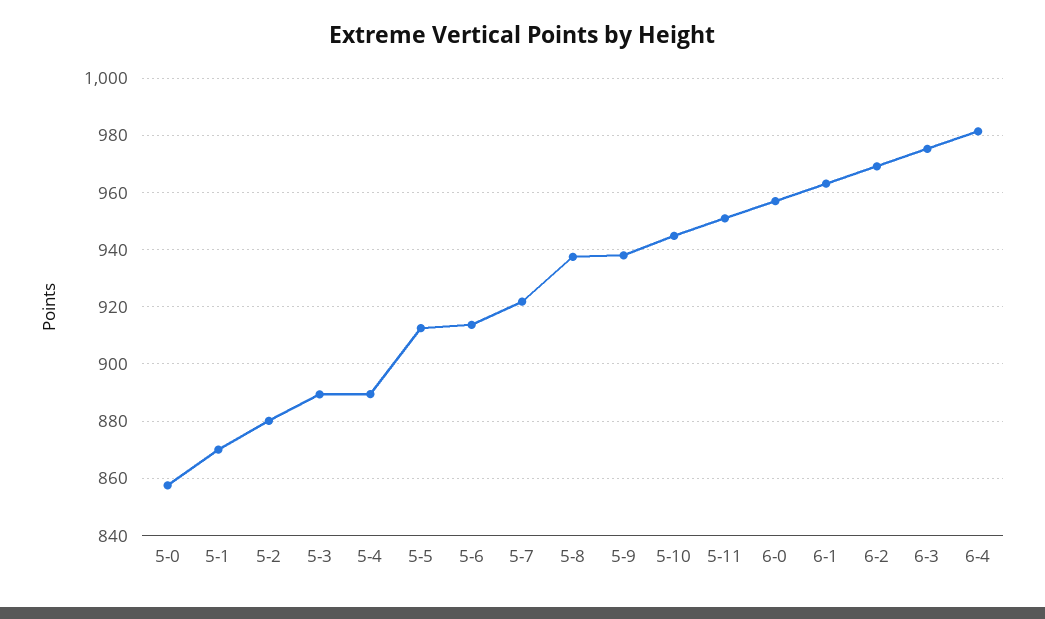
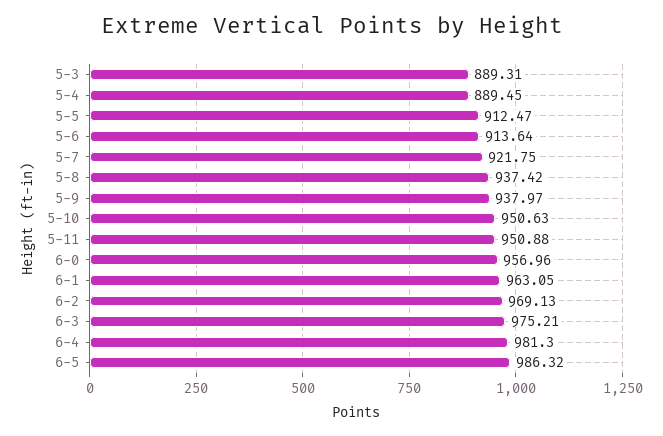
5-0: 857.5 -> none
5-1: 870 -> none
5-2: 880 -> none
5-10: 945 -> 950.63
6-5: none -> 986.32

